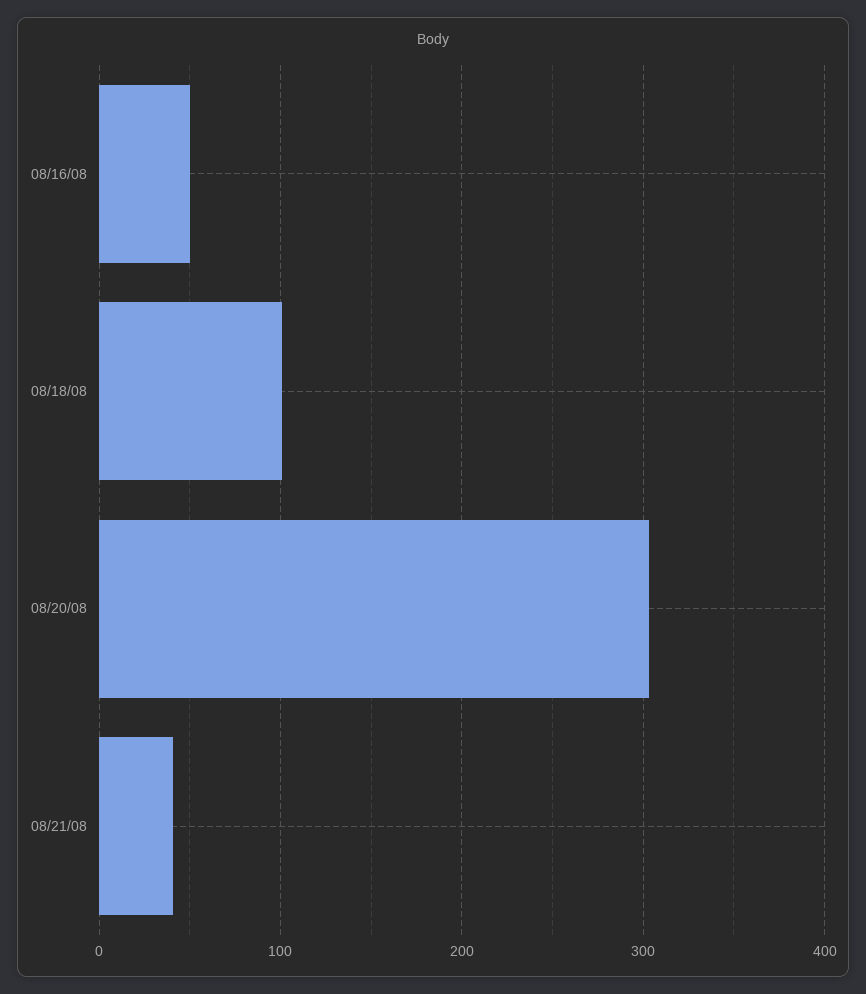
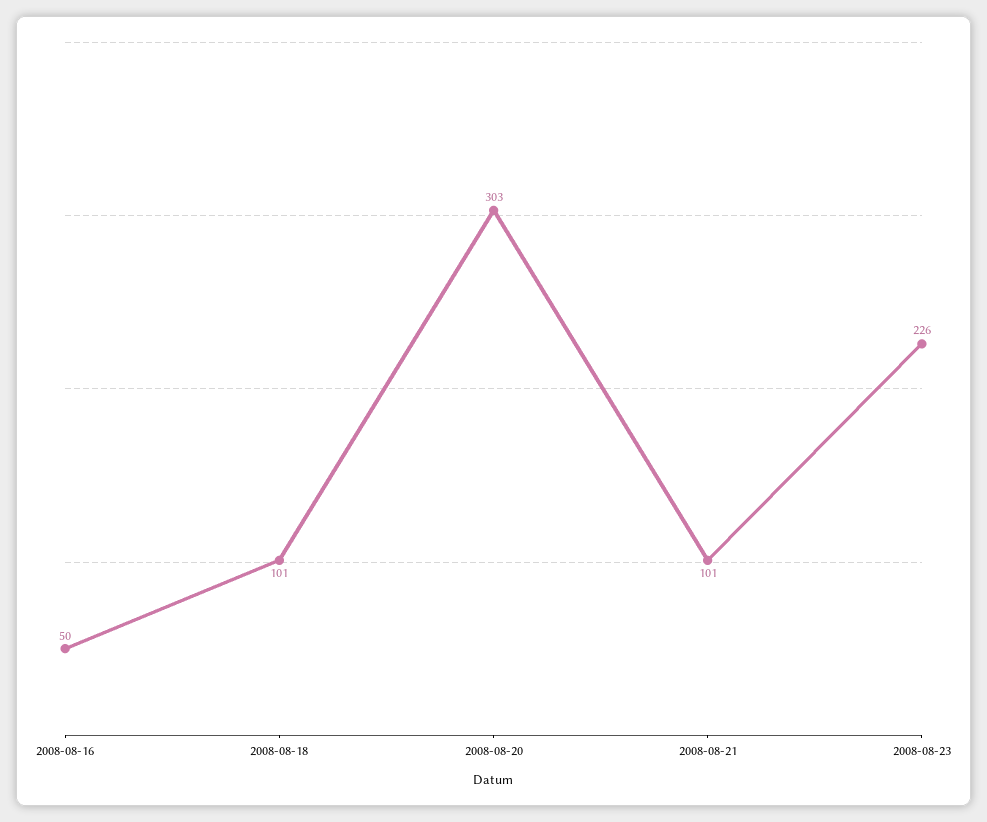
08/21/08: 40 -> 101
2008-08-23: none -> 226

